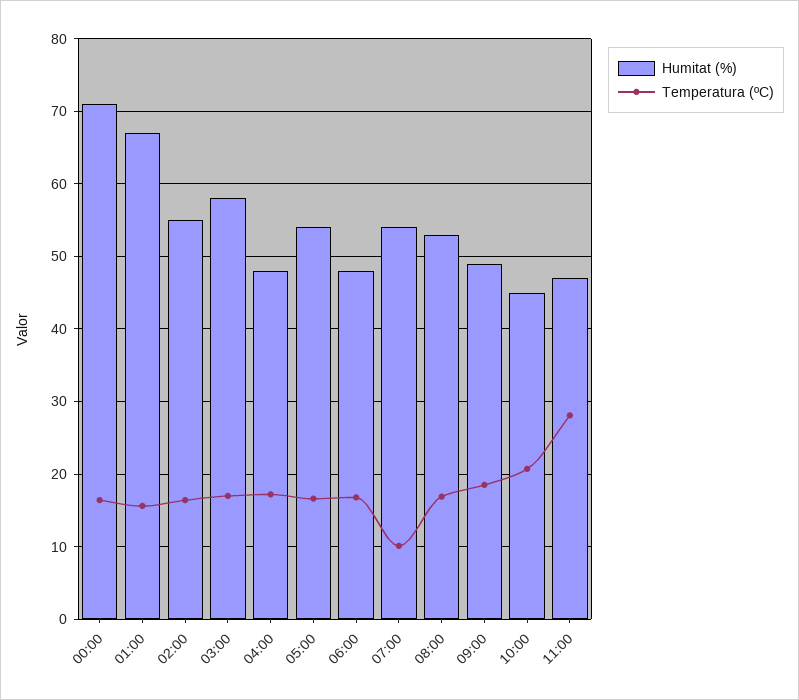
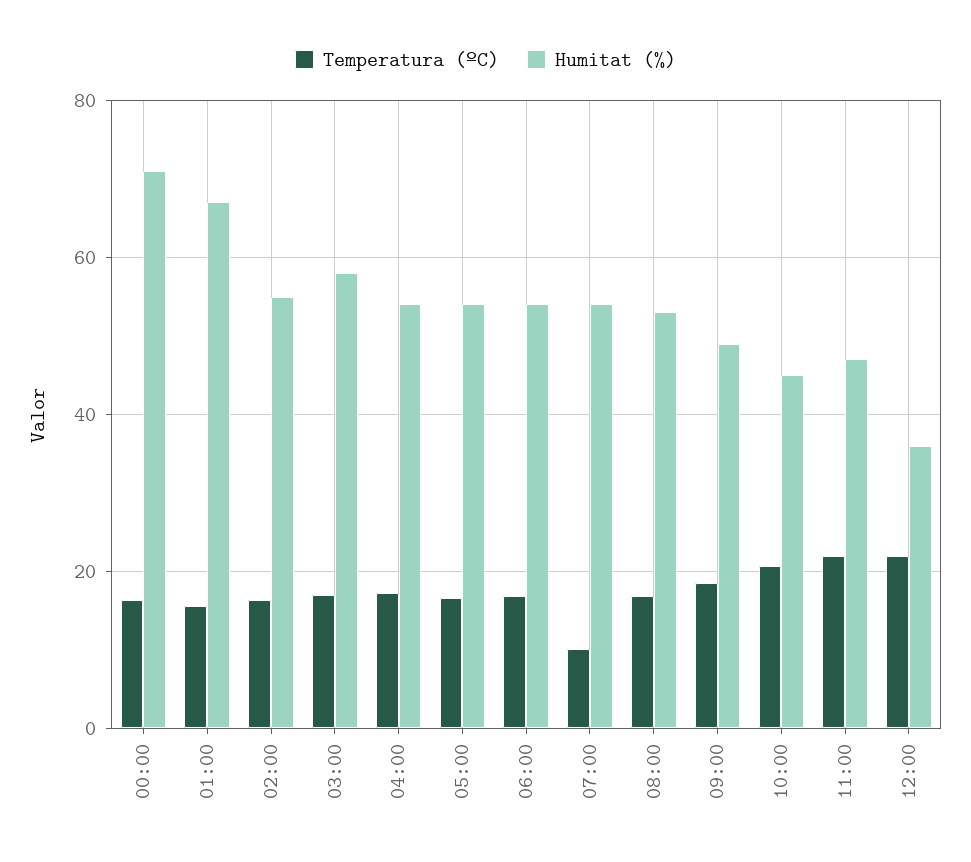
Humitat (%), 04:00: 48 -> 54
Humitat (%), 06:00: 48 -> 54
Temperatura (ºC), 11:00: 28 -> 22
Temperatura (ºC), 12:00: none -> 22
Humitat (%), 12:00: none -> 36

